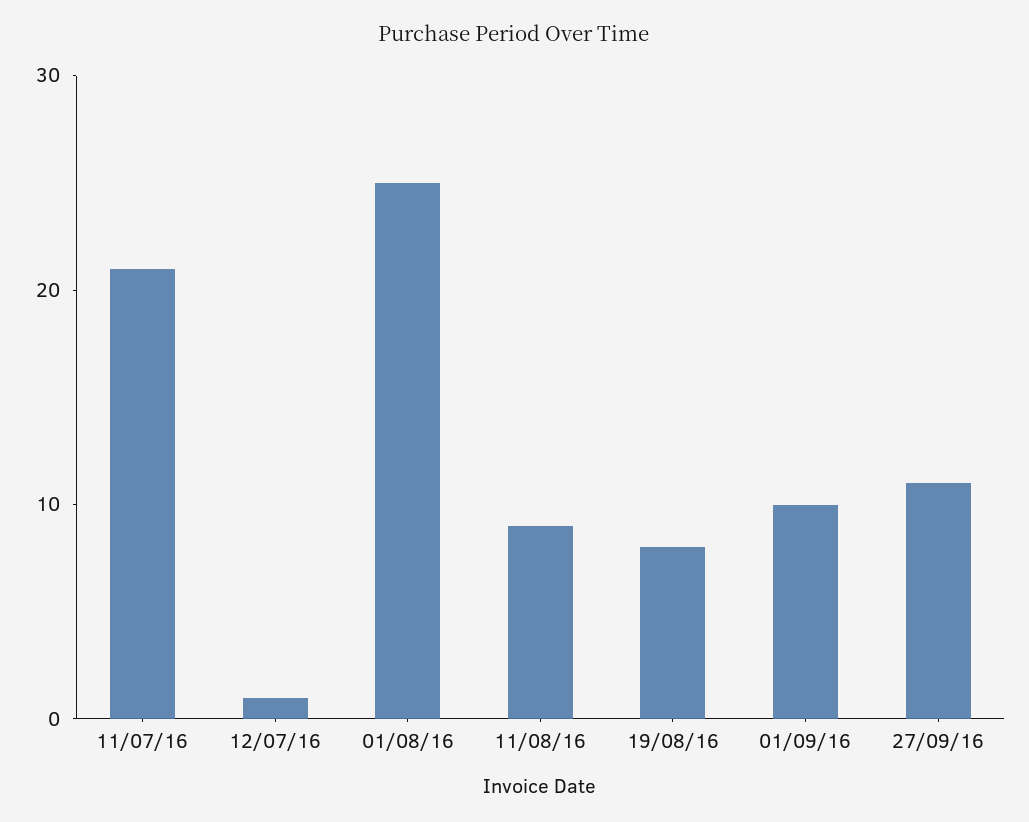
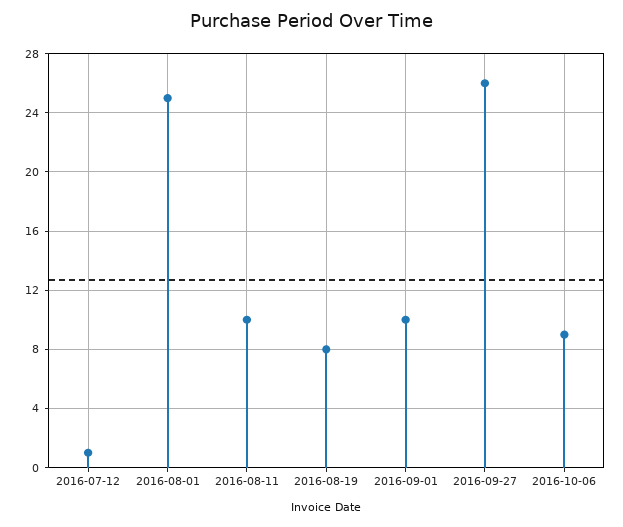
11/07/16: 21 -> none
11/08/16: 9 -> 10
27/09/16: 11 -> 26
2016-10-06: none -> 9

